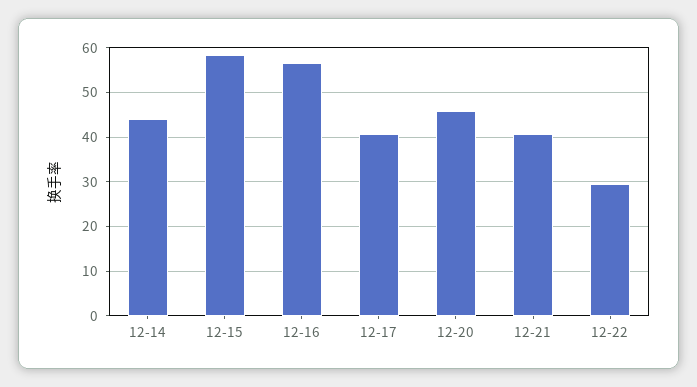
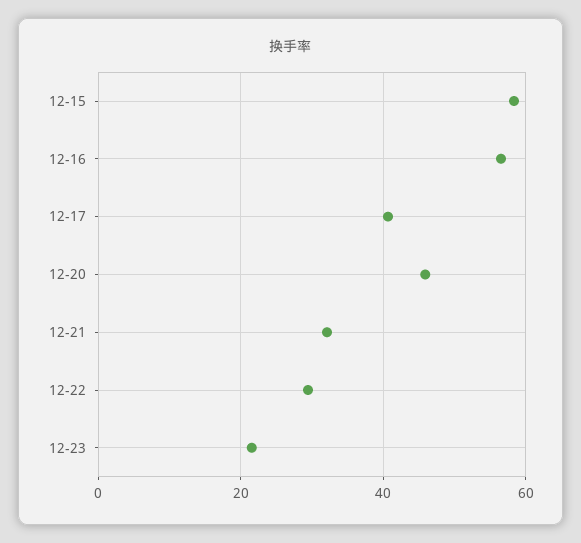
12-14: 44 -> none
12-21: 40 -> 32
12-23: none -> 22

